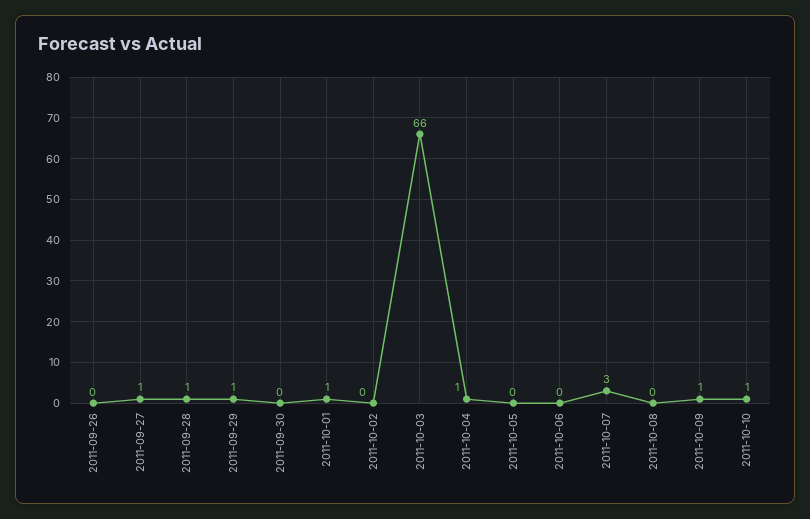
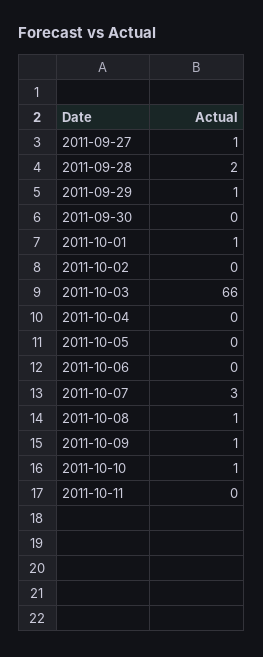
2011-09-26: 0 -> none
2011-09-28: 1 -> 2
2011-10-04: 1 -> 0
2011-10-08: 0 -> 1
2011-10-11: none -> 0

